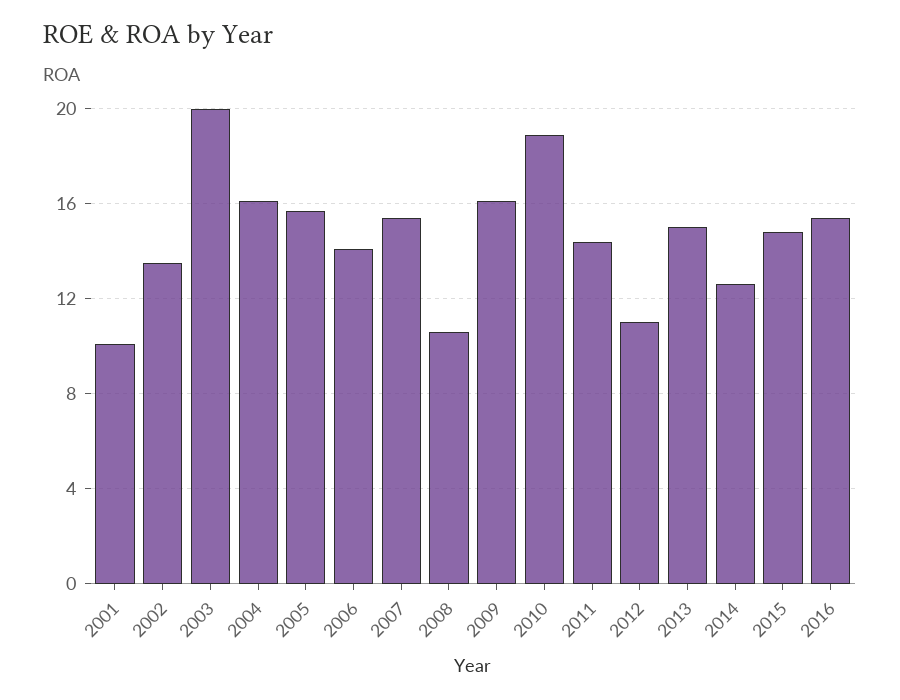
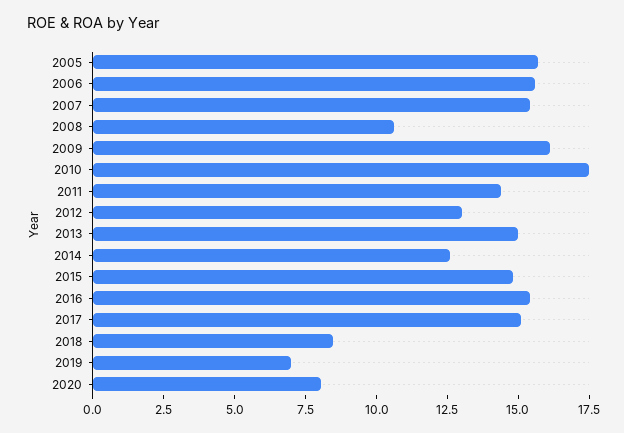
2001: 10 -> none
2002: 13.5 -> none
2003: 20 -> none
2004: 16 -> none
2006: 14 -> 15.5
2010: 19 -> 17.5
2012: 11 -> 13
2017: none -> 15
2018: none -> 8.5
2019: none -> 7
2020: none -> 8

